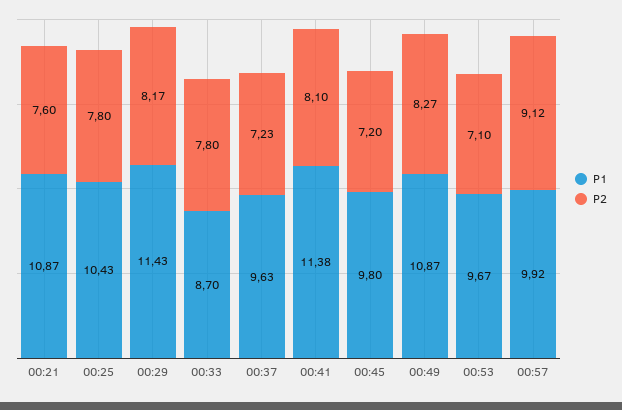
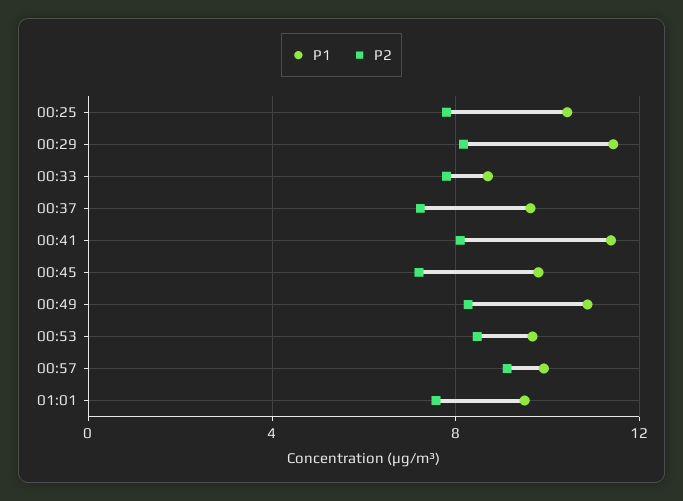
P1, 00:21: 10.87 -> none
P2, 00:21: 7.6 -> none
P2, 00:53: 7.1 -> 8.5
P1, 01:01: none -> 9.5
P2, 01:01: none -> 7.5

